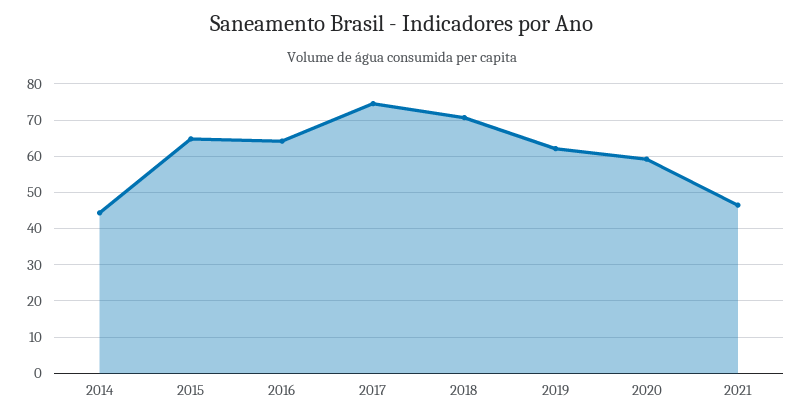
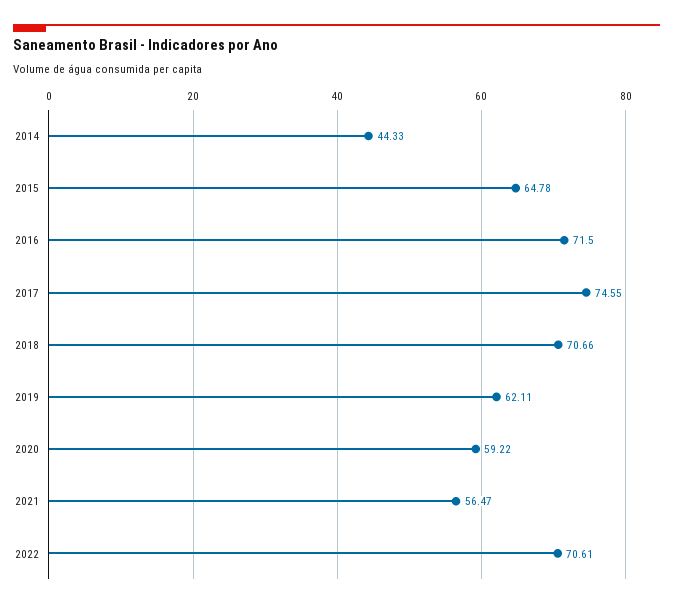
2016: 64 -> 71.5
2021: 46 -> 56.47
2022: none -> 70.61

